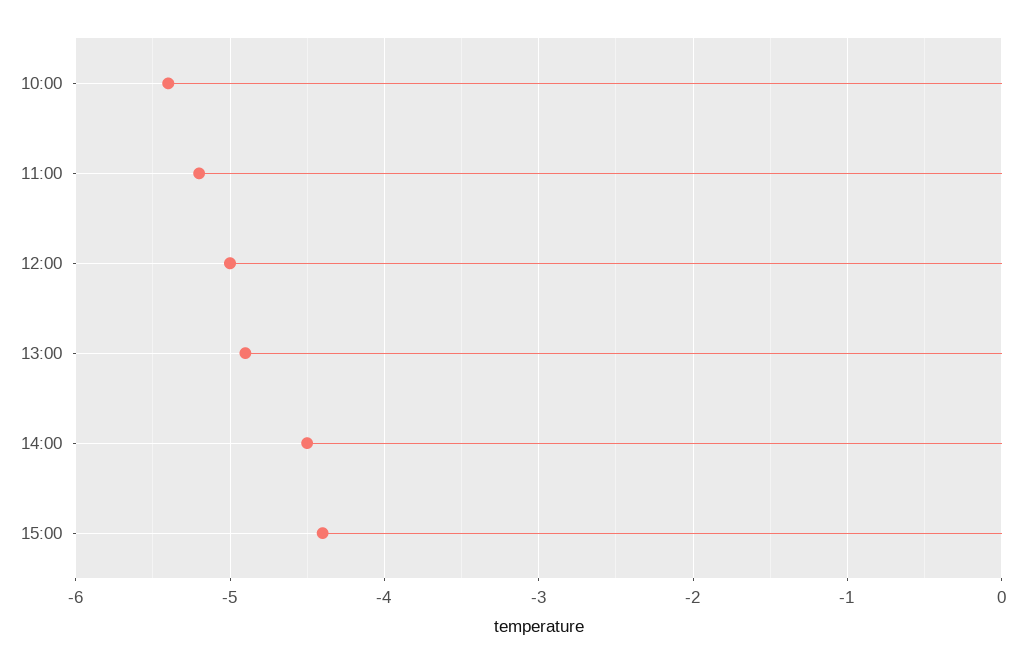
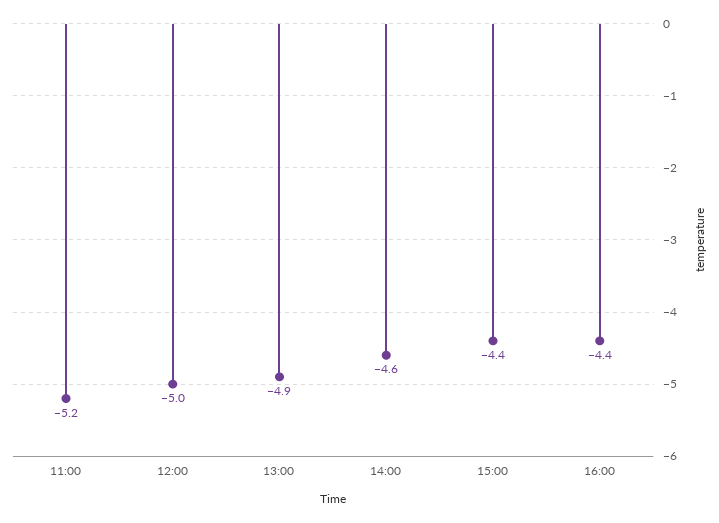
10:00: -5.4 -> none
14:00: -4.5 -> -4.6
16:00: none -> -4.4

